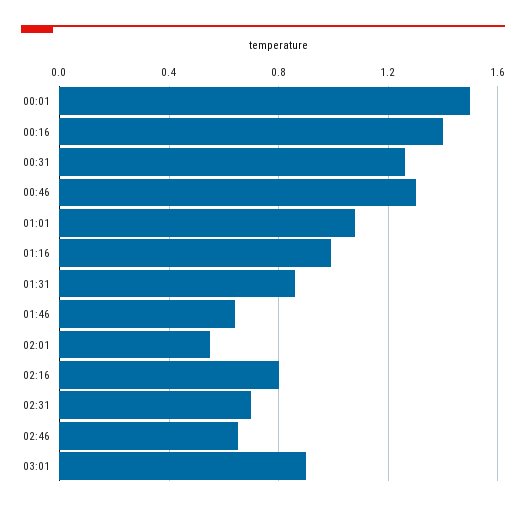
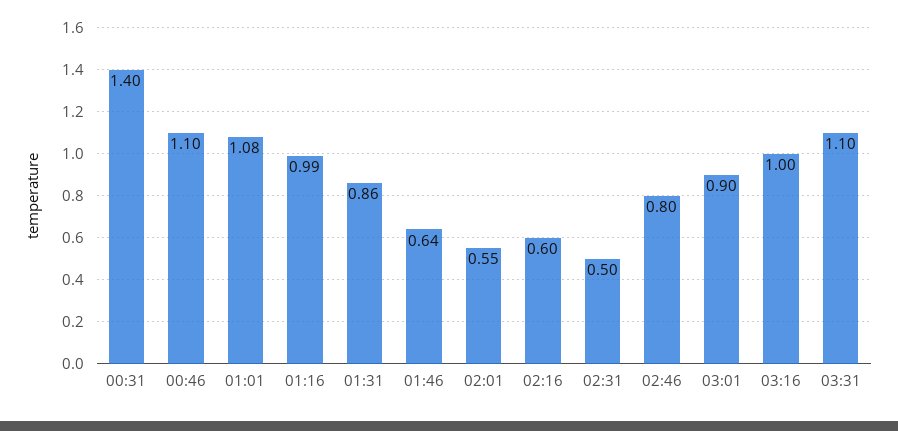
00:01: 1.5 -> none
00:16: 1.4 -> none
00:31: 1.25 -> 1.4
00:46: 1.3 -> 1.1
02:16: 0.8 -> 0.6
02:31: 0.7 -> 0.5
02:46: 0.65 -> 0.8
03:16: none -> 1
03:31: none -> 1.1

